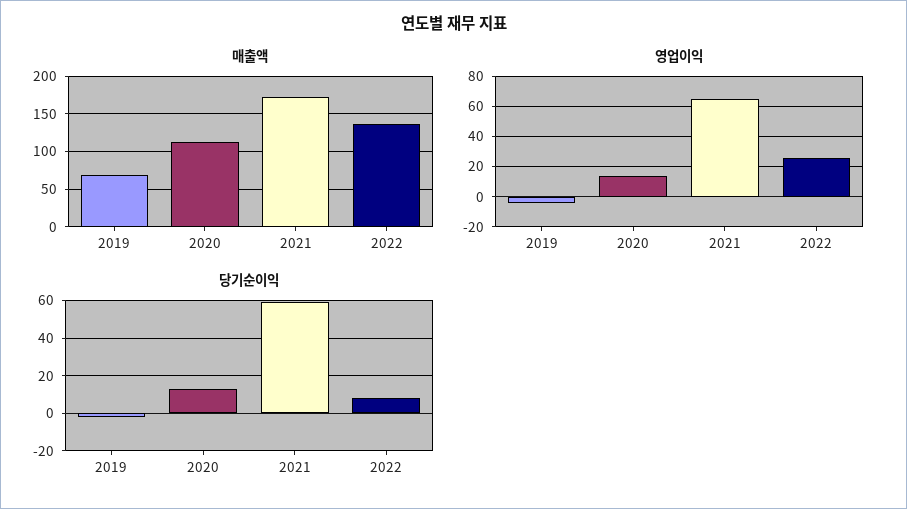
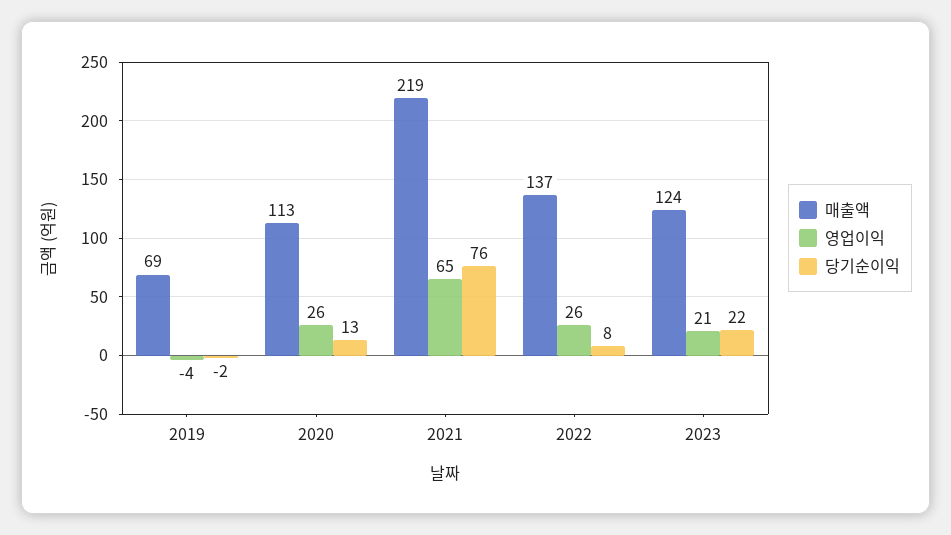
매출액, 2021: 170 -> 219
영업이익, 2020: 15 -> 26
당기순이익, 2021: 60 -> 76
매출액, 2023: none -> 124
영업이익, 2023: none -> 21
당기순이익, 2023: none -> 22

